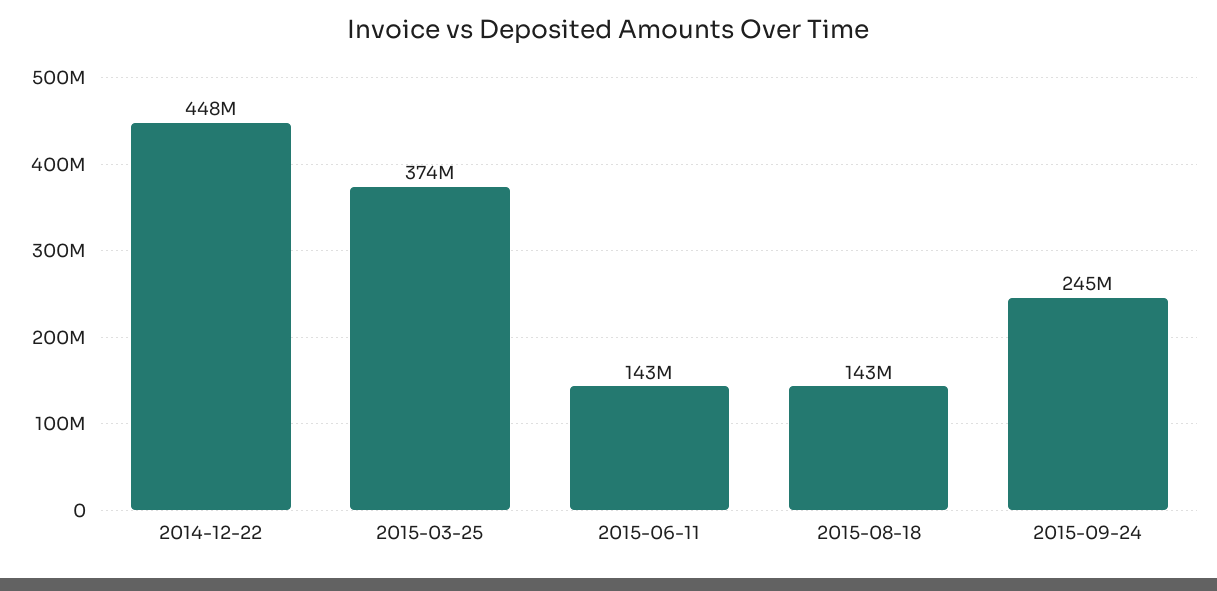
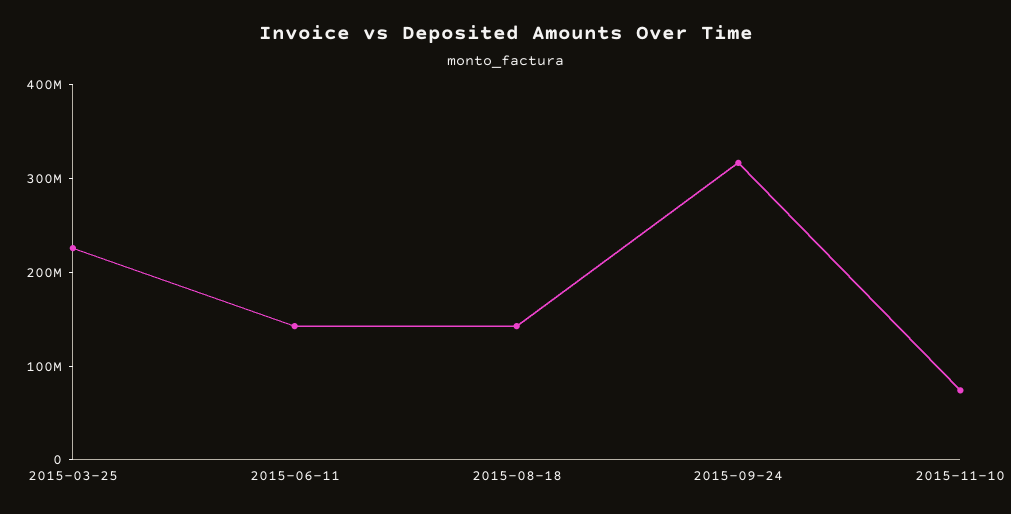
2014-12-22: 448000000 -> none
2015-03-25: 374000000 -> 220000000
2015-09-24: 245000000 -> 320000000
2015-11-10: none -> 80000000

